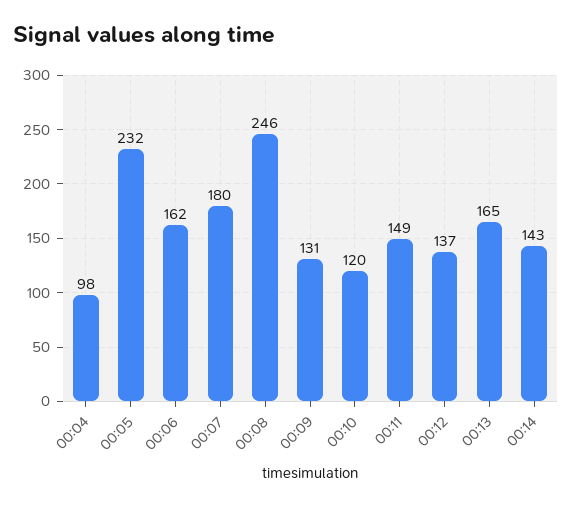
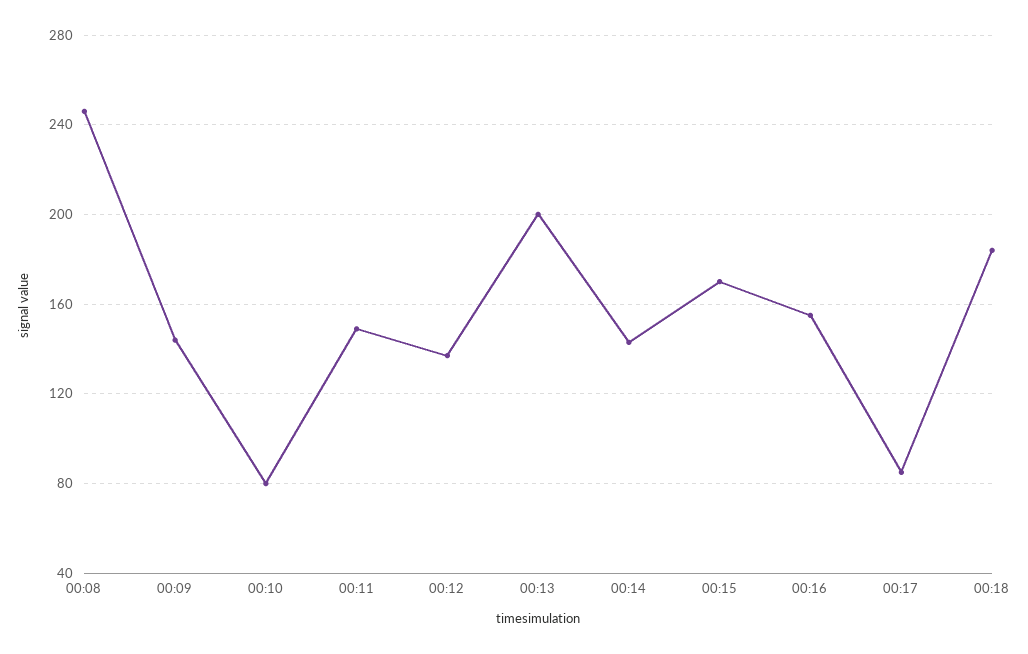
00:04: 98 -> none
00:05: 232 -> none
00:06: 162 -> none
00:07: 180 -> none
00:09: 131 -> 145
00:10: 120 -> 80
00:13: 165 -> 200
00:15: none -> 170
00:16: none -> 155
00:17: none -> 85
00:18: none -> 185

